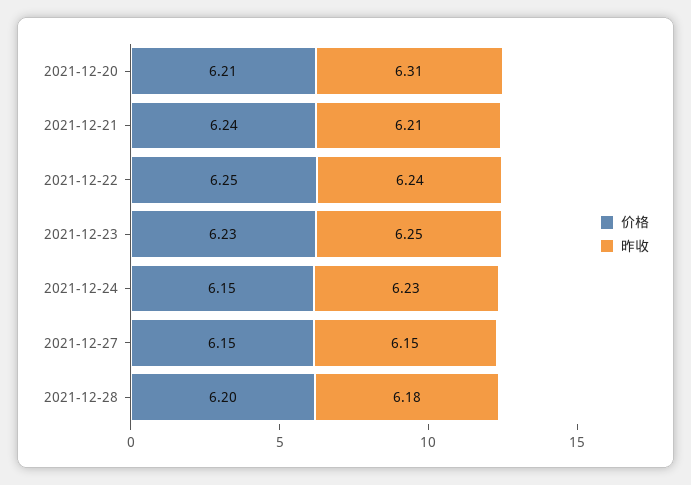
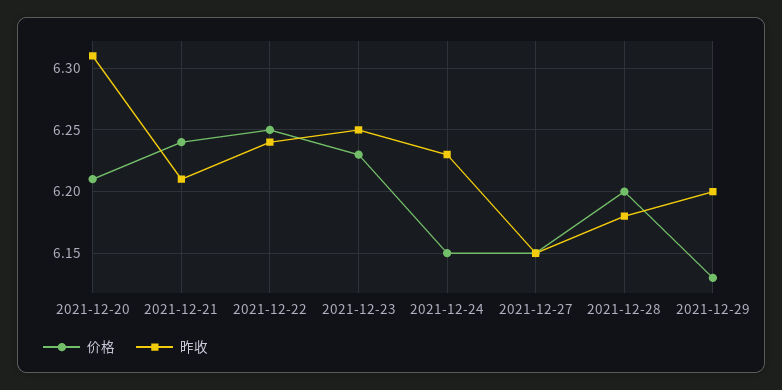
价格, 2021-12-29: none -> 6.13
昨收, 2021-12-29: none -> 6.2

